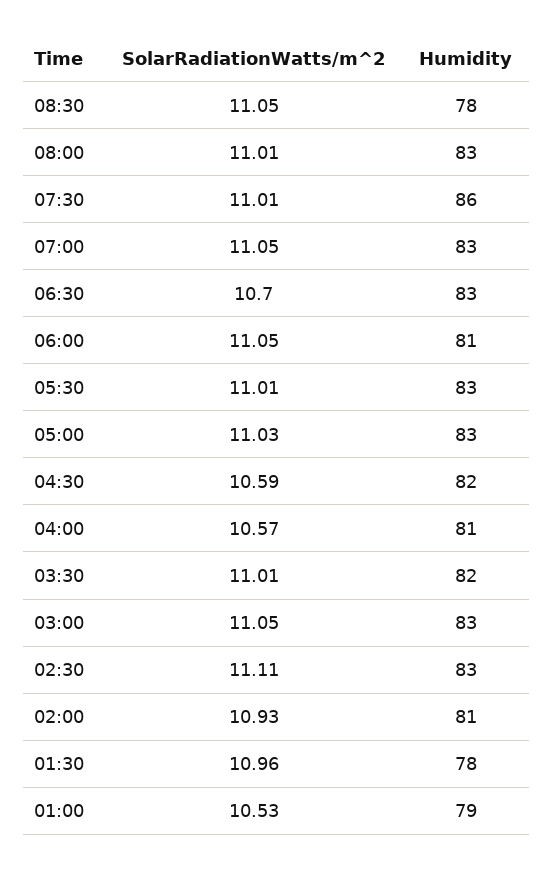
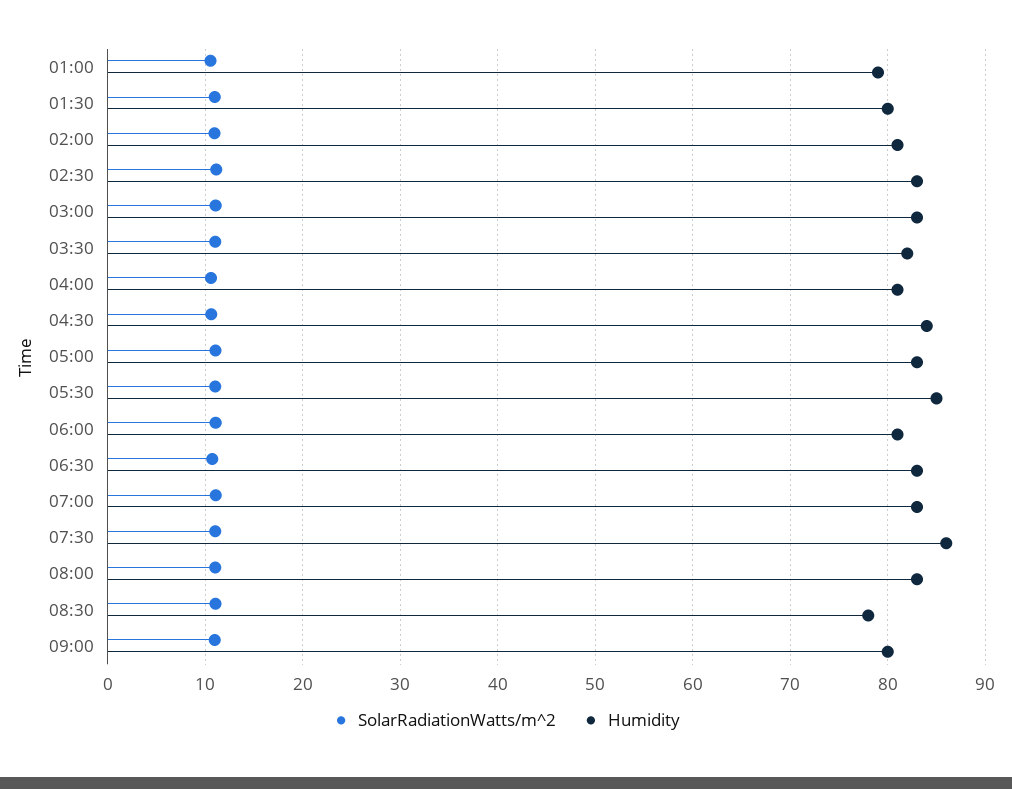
Humidity, 05:30: 83 -> 85
Humidity, 04:30: 82 -> 84
Humidity, 01:30: 78 -> 80
SolarRadiationWatts/m^2, 09:00: none -> 11
Humidity, 09:00: none -> 80

